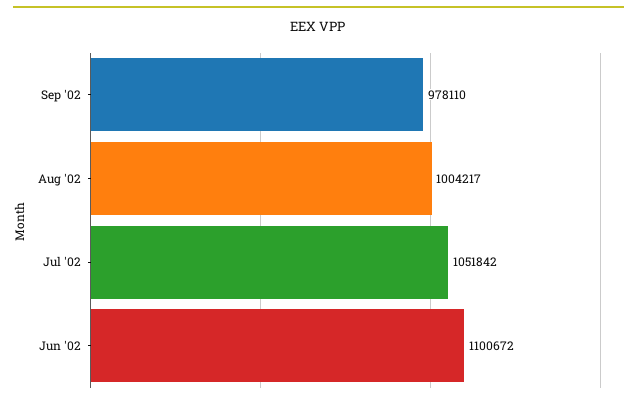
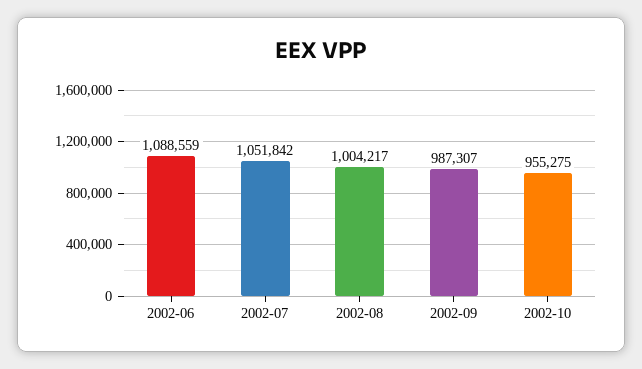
Sep '02: 978110 -> 987307
Jun '02: 1100672 -> 1088559
2002-10: none -> 955275

